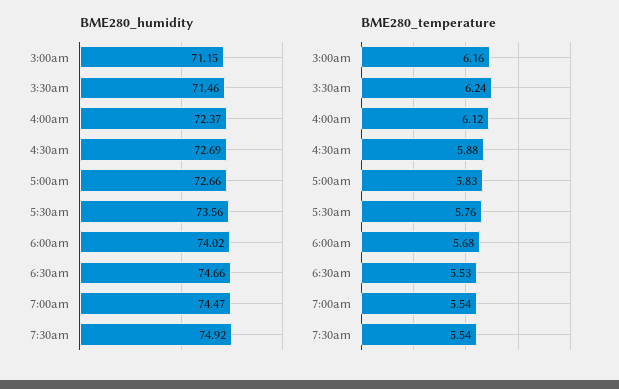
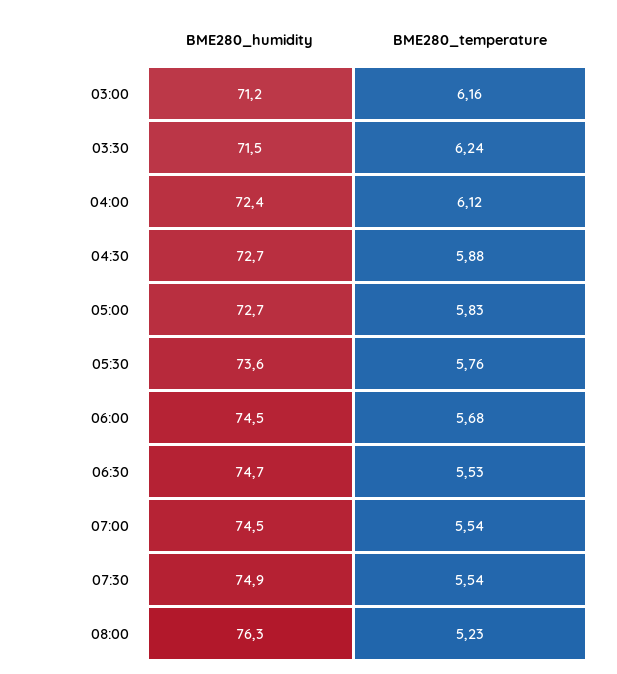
BME280_humidity, 6:00am: 74.02 -> 74.5
BME280_humidity, 08:00: none -> 76.3
BME280_temperature, 08:00: none -> 5.23

